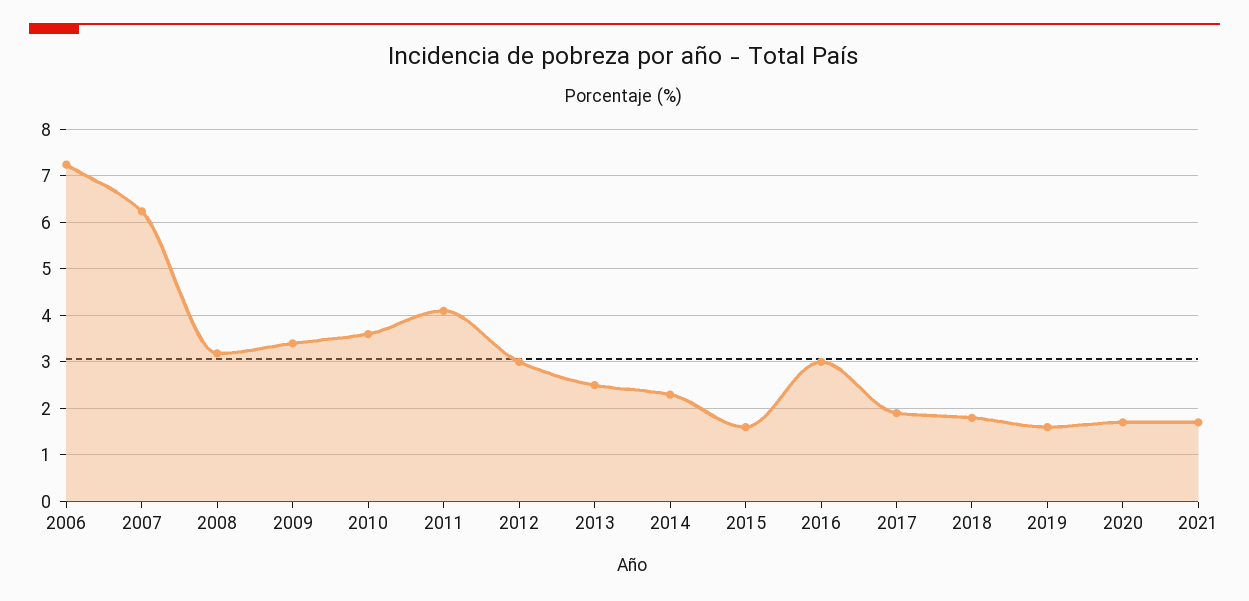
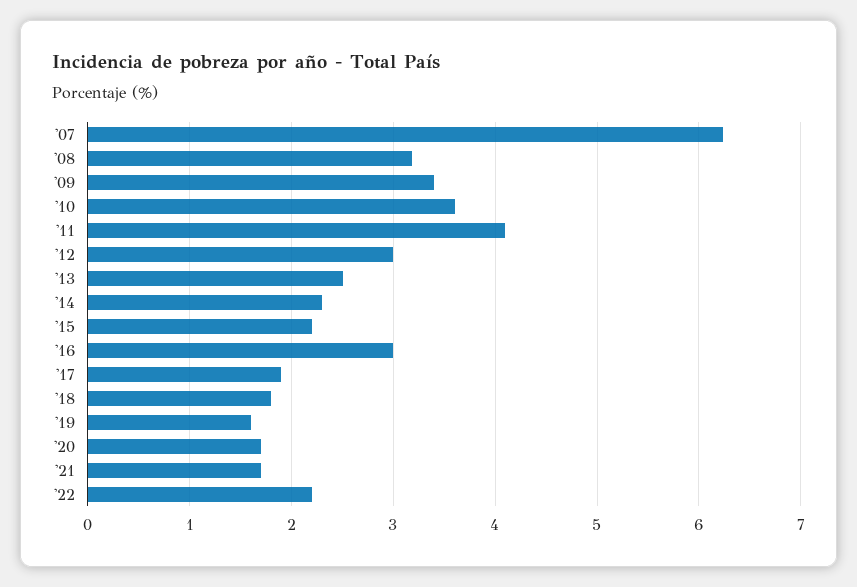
2006: 7.2 -> none
2015: 1.6 -> 2.2
'22: none -> 2.2

